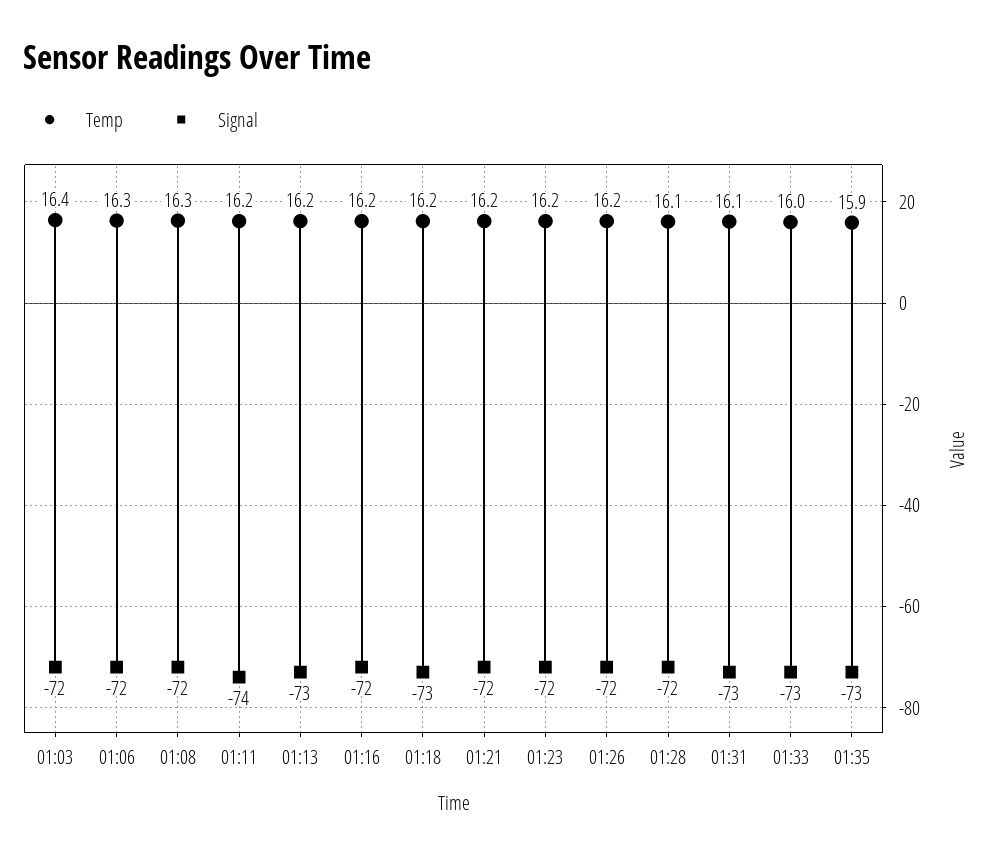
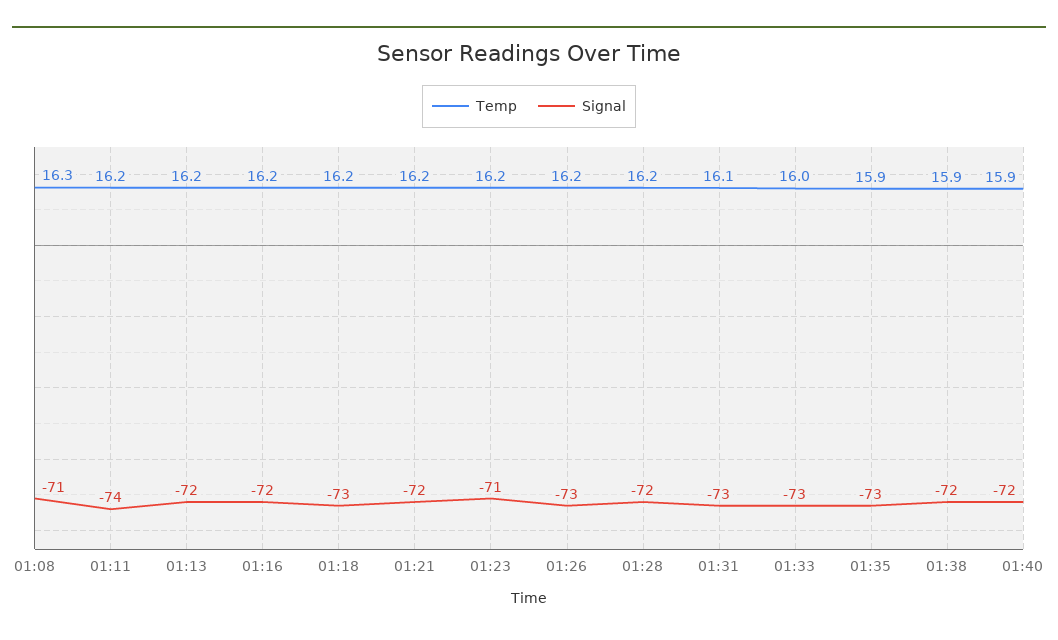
Temp, 01:03: 16.4 -> none
Signal, 01:03: -72 -> none
Temp, 01:06: 16.3 -> none
Signal, 01:06: -72 -> none
Signal, 01:08: -72 -> -71
Signal, 01:13: -73 -> -72
Signal, 01:23: -72 -> -71
Signal, 01:26: -72 -> -73
Temp, 01:28: 16.1 -> 16.2
Temp, 01:38: none -> 15.9
Signal, 01:38: none -> -72
Temp, 01:40: none -> 15.9
Signal, 01:40: none -> -72

